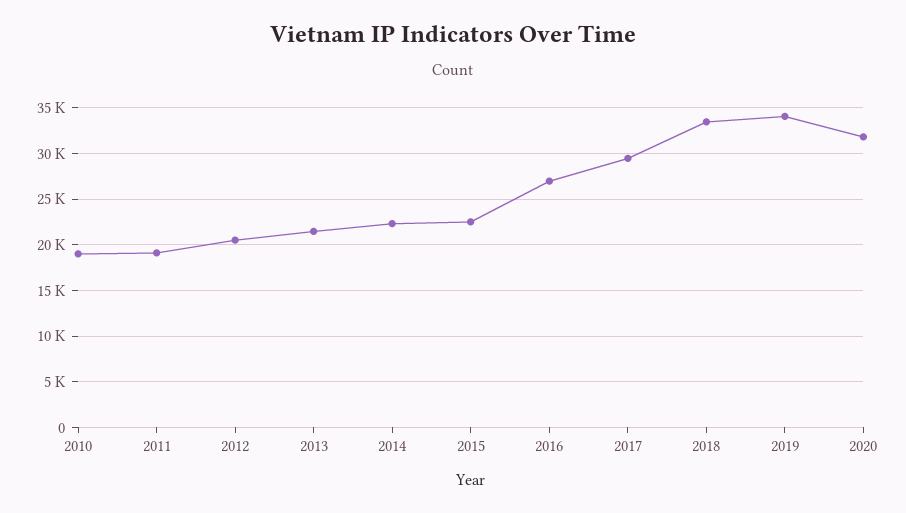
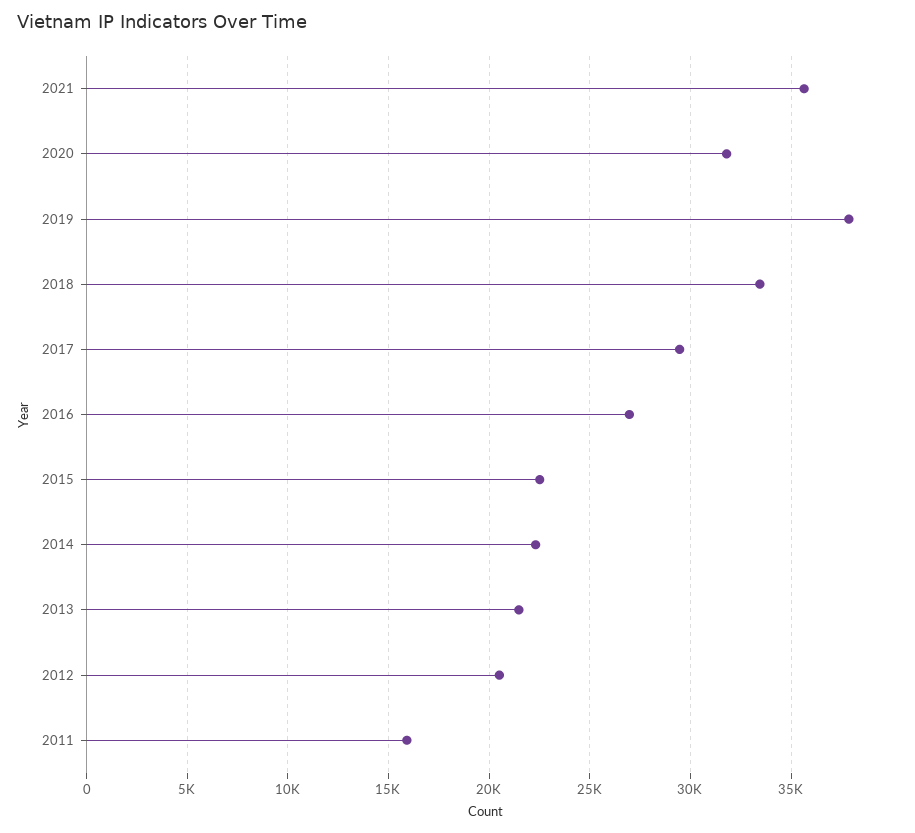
2010: 19000 -> none
2011: 19000 -> 16000
2019: 34000 -> 38000
2021: none -> 35500

